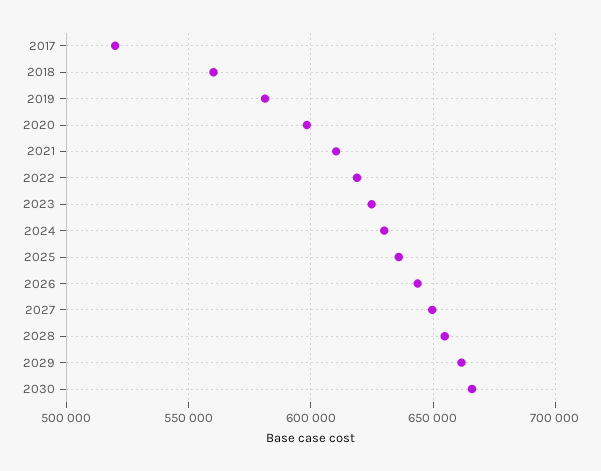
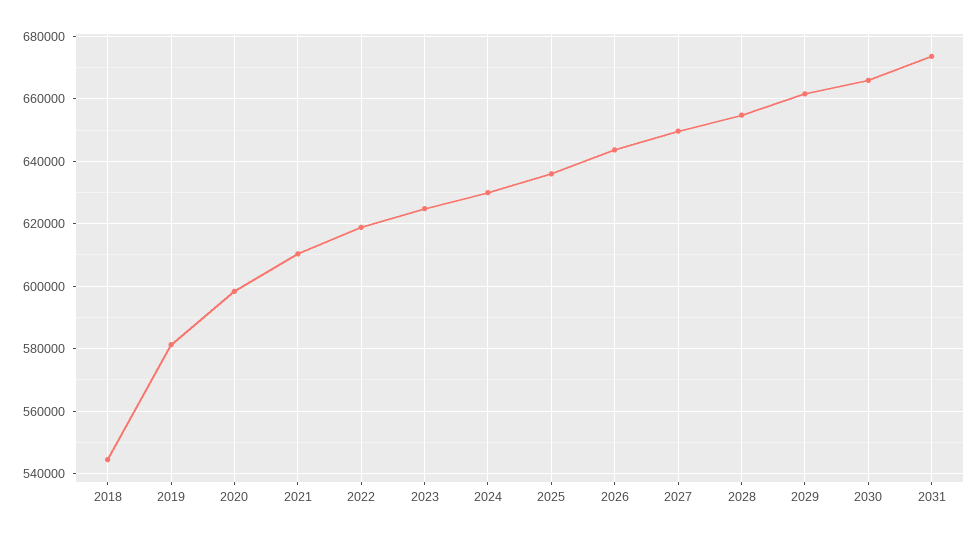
2017: 520000 -> none
2018: 560000 -> 544000
2031: none -> 674000

